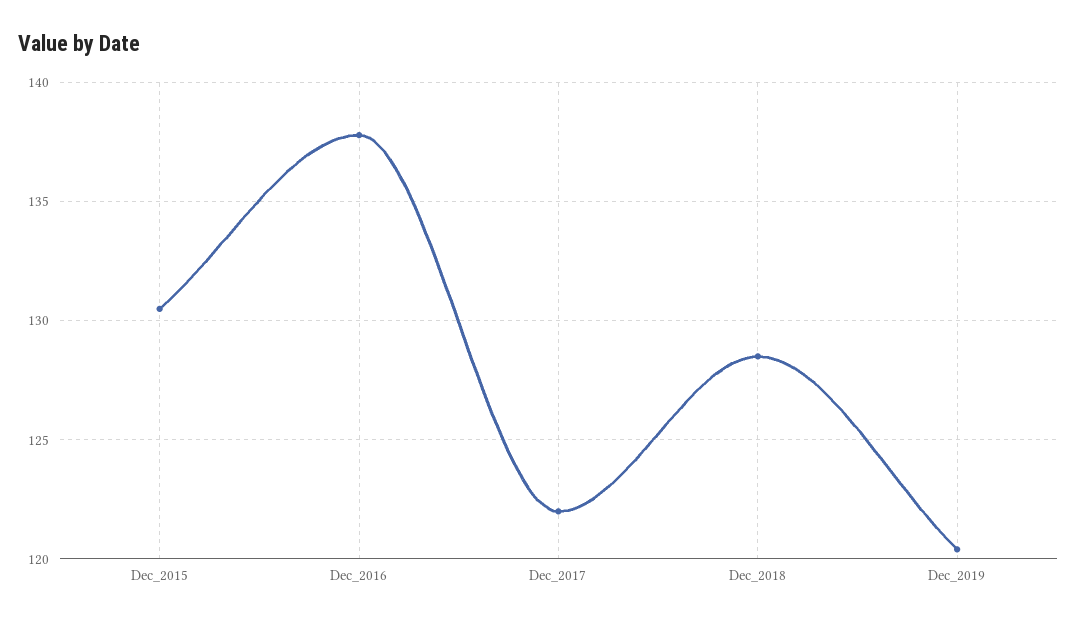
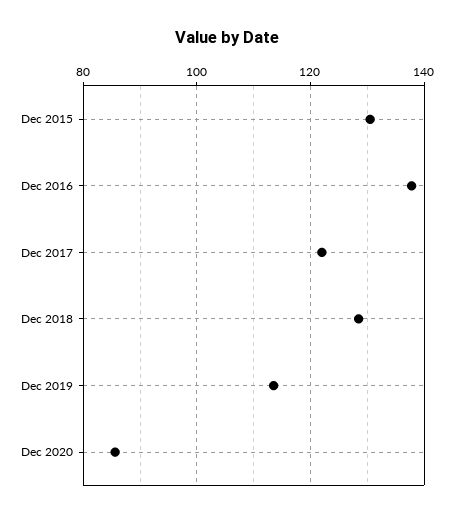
Dec_2019: 120.5 -> 114
Dec 2020: none -> 86

